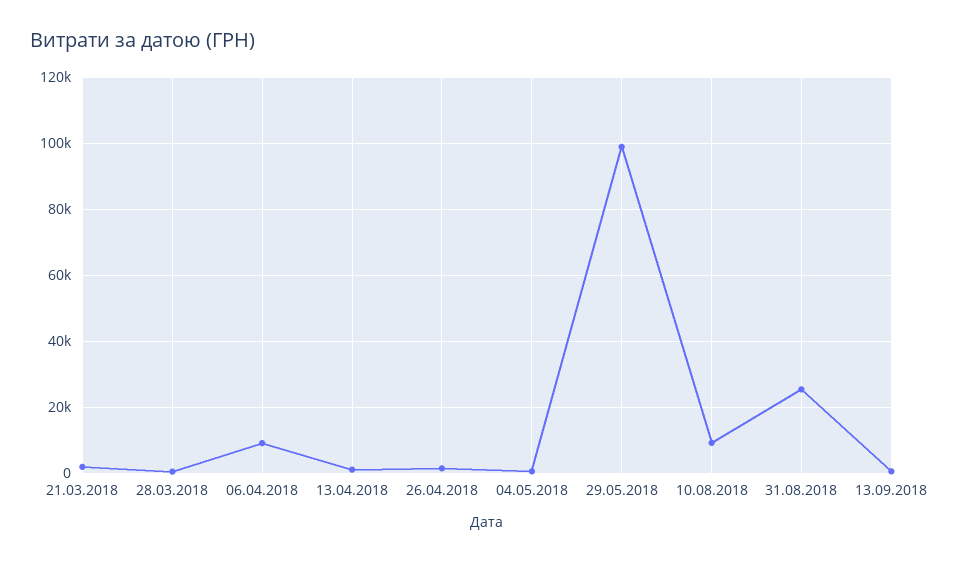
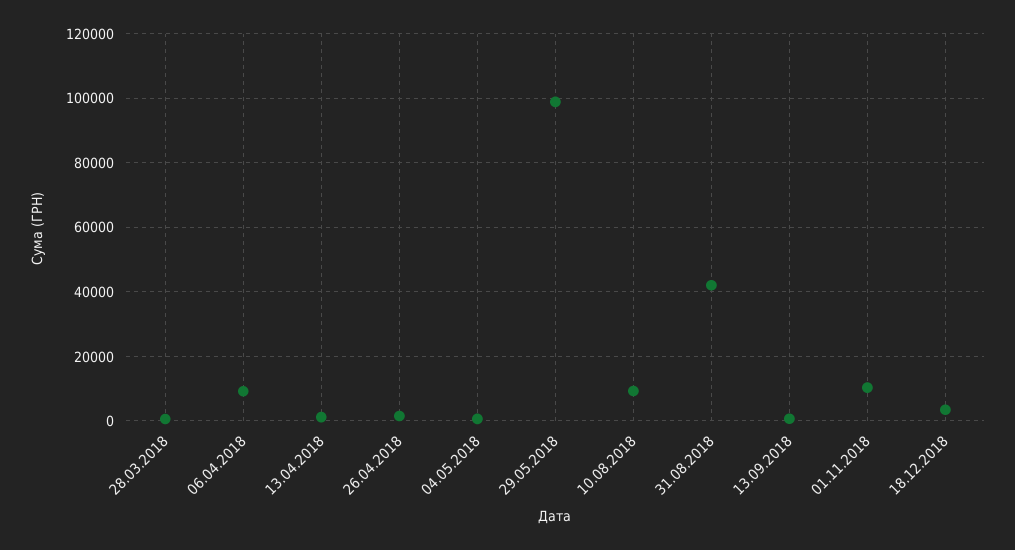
21.03.2018: 2000 -> none
31.08.2018: 26000 -> 42000
01.11.2018: none -> 10000
18.12.2018: none -> 4000

